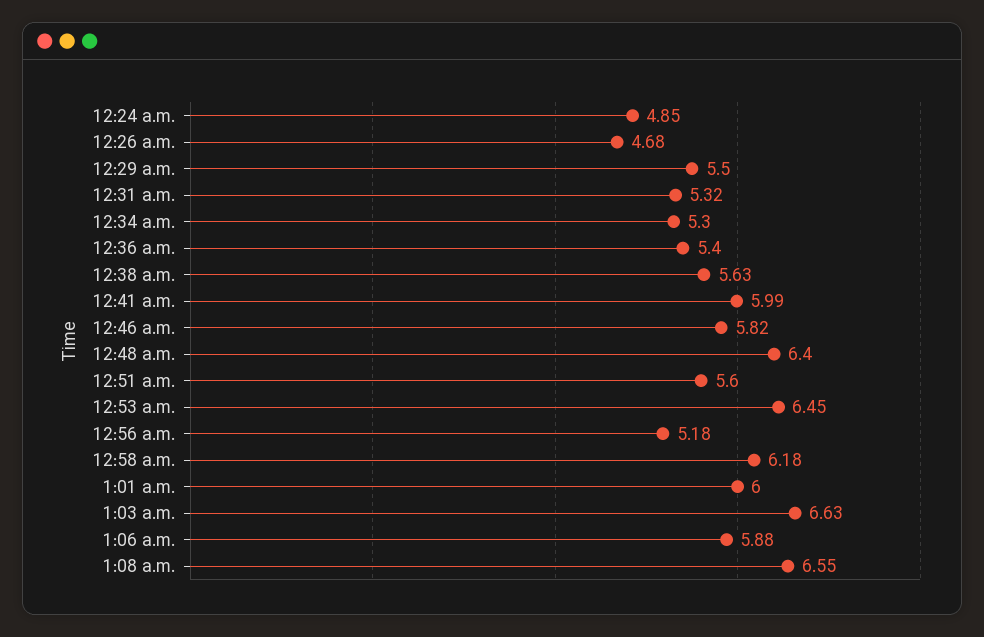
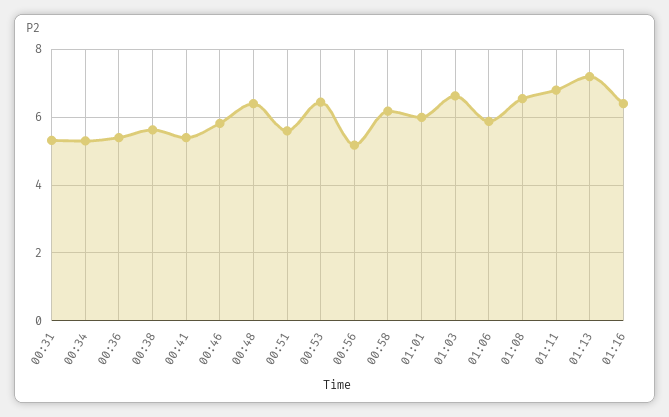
12:24 a.m.: 4.85 -> none
12:26 a.m.: 4.68 -> none
12:29 a.m.: 5.5 -> none
12:41 a.m.: 5.99 -> 5.4
01:11: none -> 6.8
01:13: none -> 7.2
01:16: none -> 6.4

